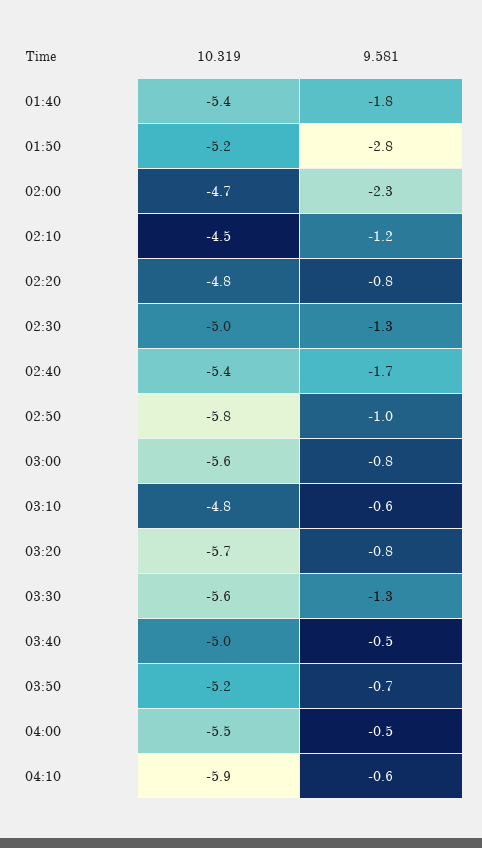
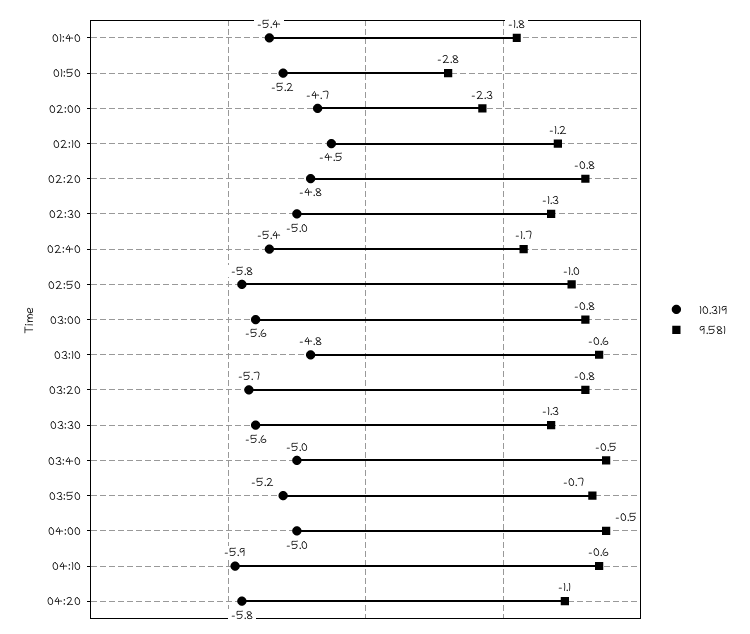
10.319, 04:00: -5.5 -> -5
10.319, 04:20: none -> -5.8
9.581, 04:20: none -> -1.1

